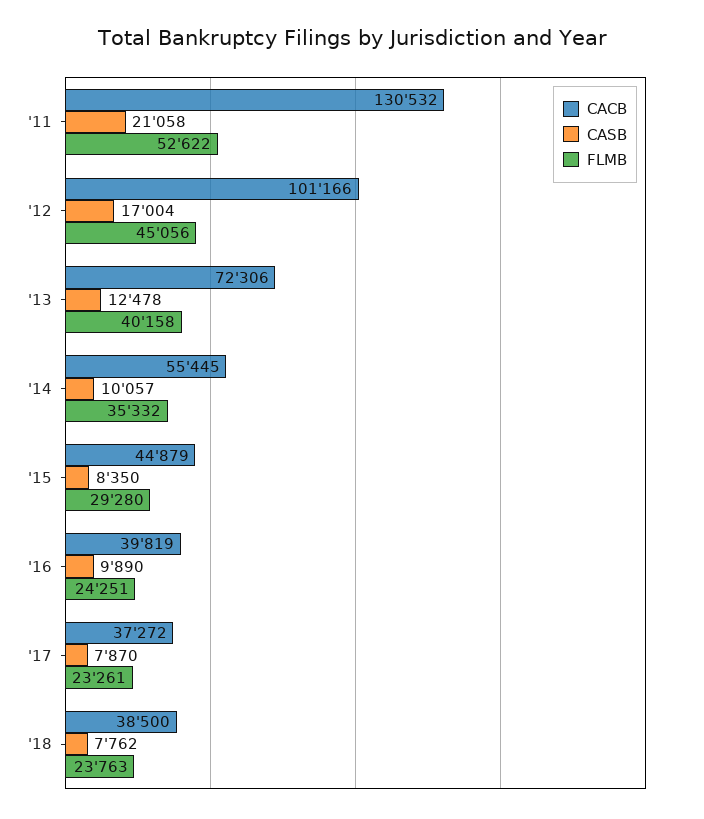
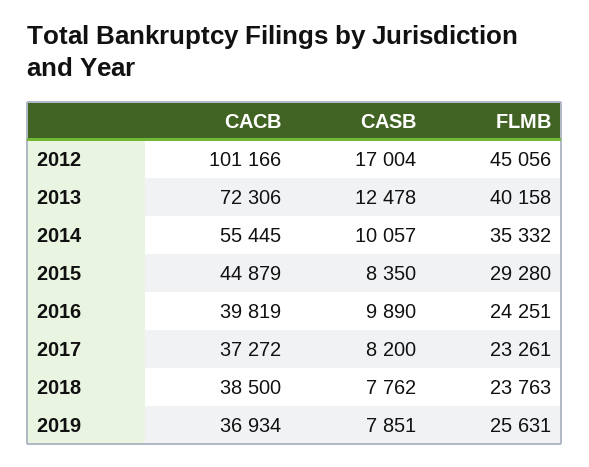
CACB, '11: 130532 -> none
CASB, '11: 21058 -> none
FLMB, '11: 52622 -> none
CASB, '17: 7870 -> 8200
CACB, 2019: none -> 36934
CASB, 2019: none -> 7851
FLMB, 2019: none -> 25631

